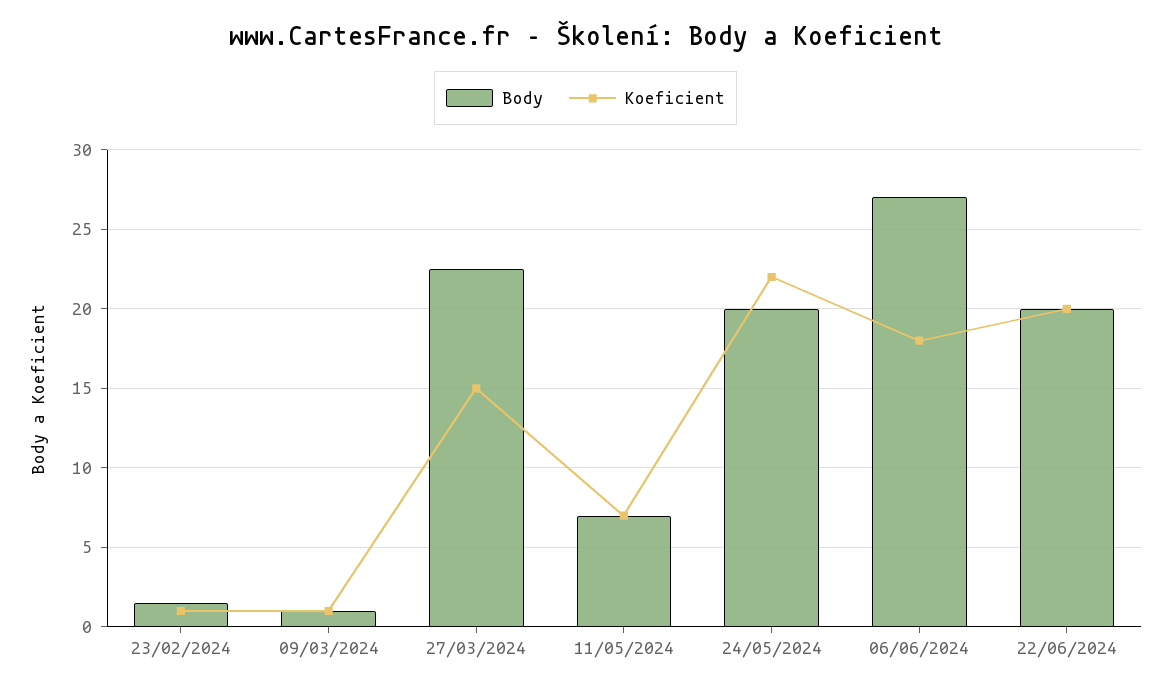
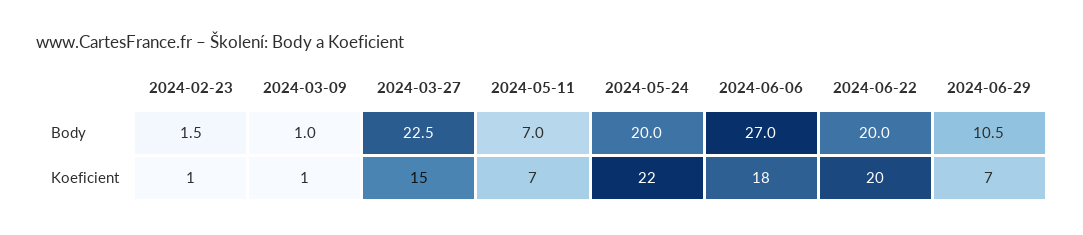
Body, 2024-06-29: none -> 10.5
Koeficient, 2024-06-29: none -> 7

